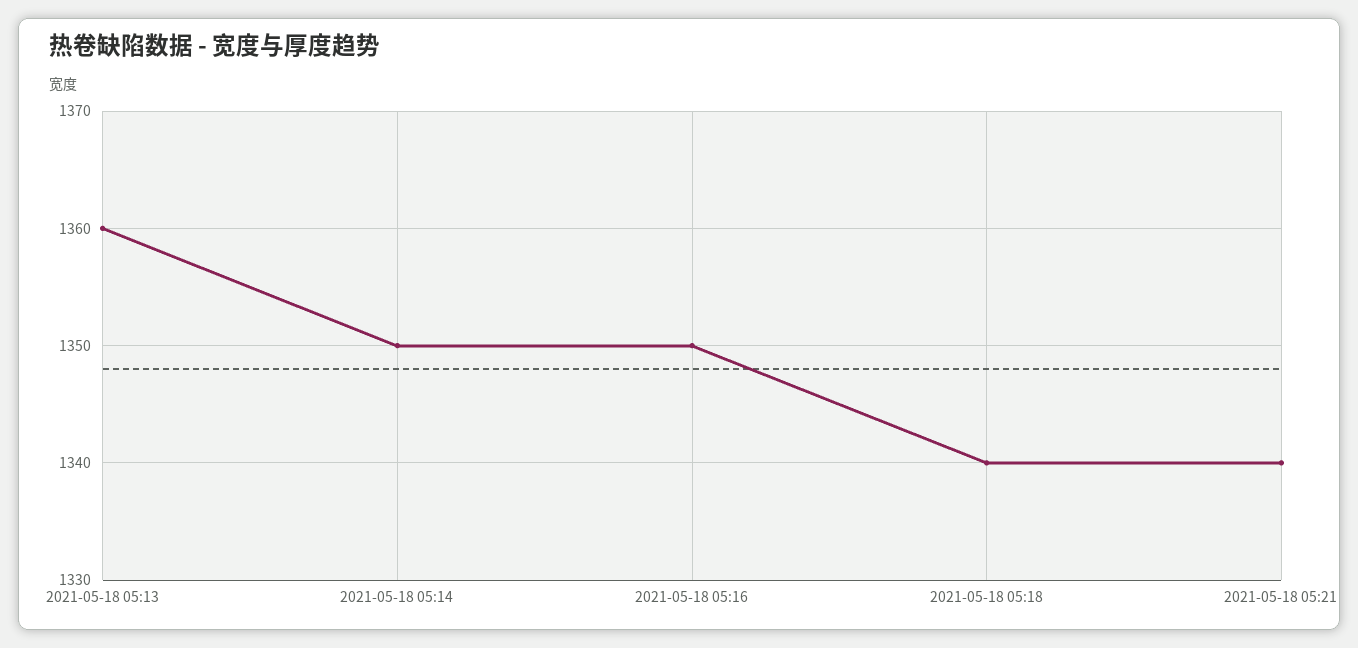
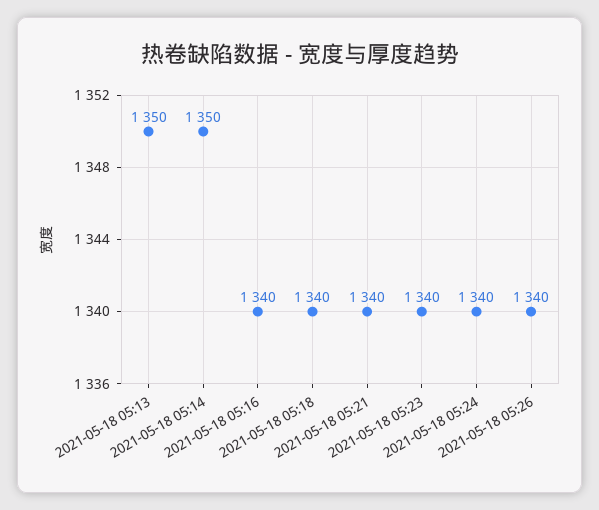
2021-05-18 05:13: 1360 -> 1350
2021-05-18 05:16: 1350 -> 1340
2021-05-18 05:23: none -> 1340
2021-05-18 05:24: none -> 1340
2021-05-18 05:26: none -> 1340

